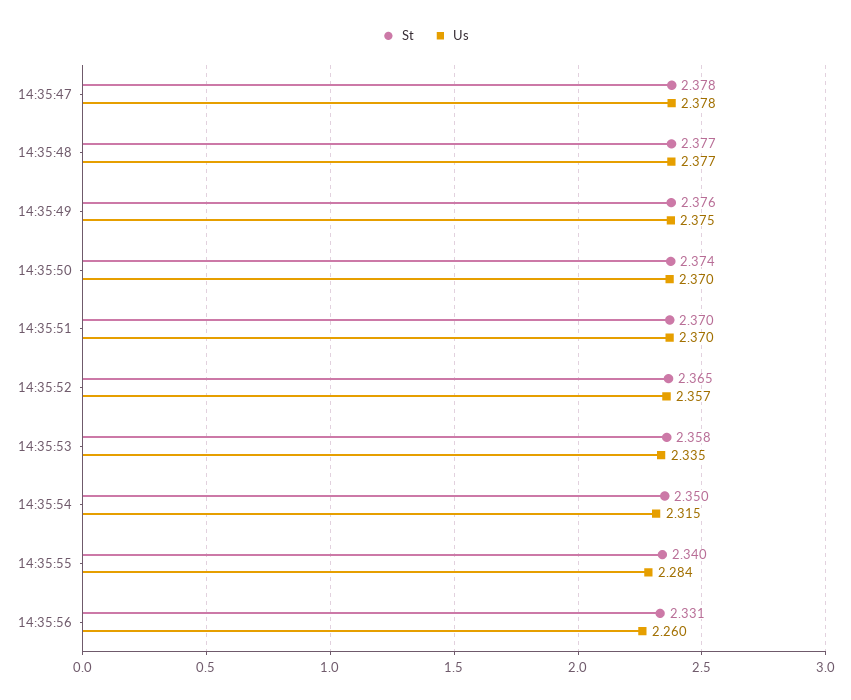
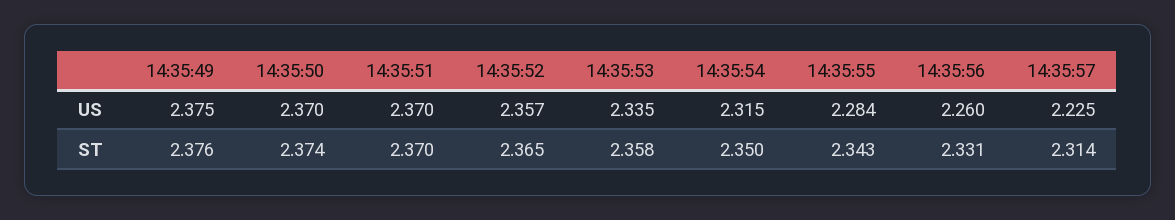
St, 14:35:47: 2.378 -> none
Us, 14:35:47: 2.378 -> none
St, 14:35:48: 2.377 -> none
Us, 14:35:48: 2.377 -> none
St, 14:35:55: 2.34 -> 2.343
Us, 14:35:57: none -> 2.225
St, 14:35:57: none -> 2.314

